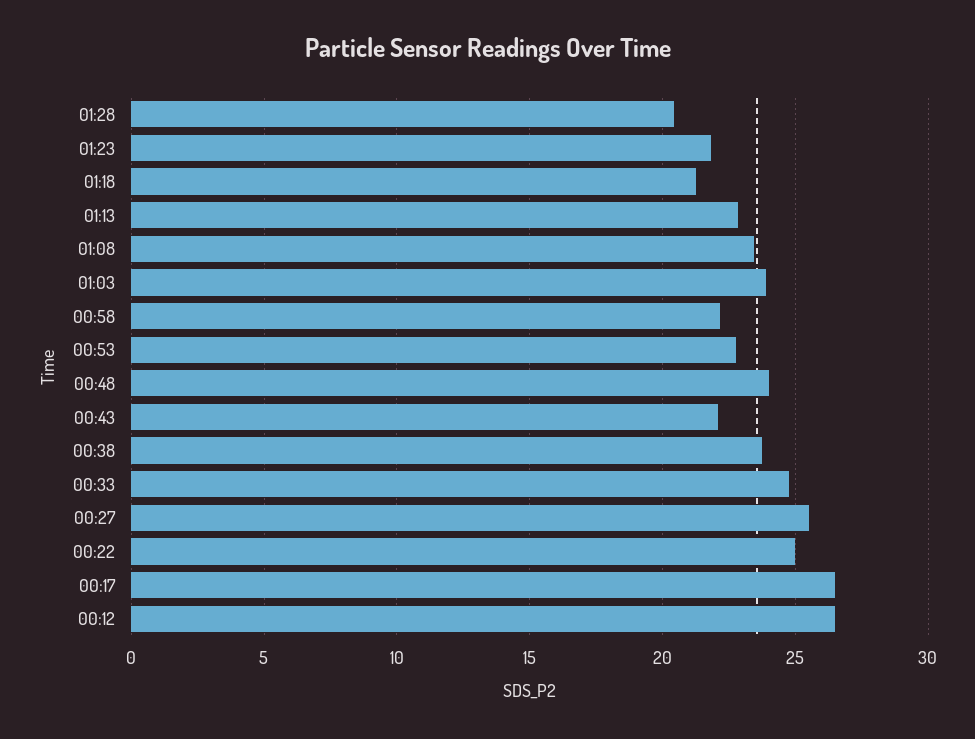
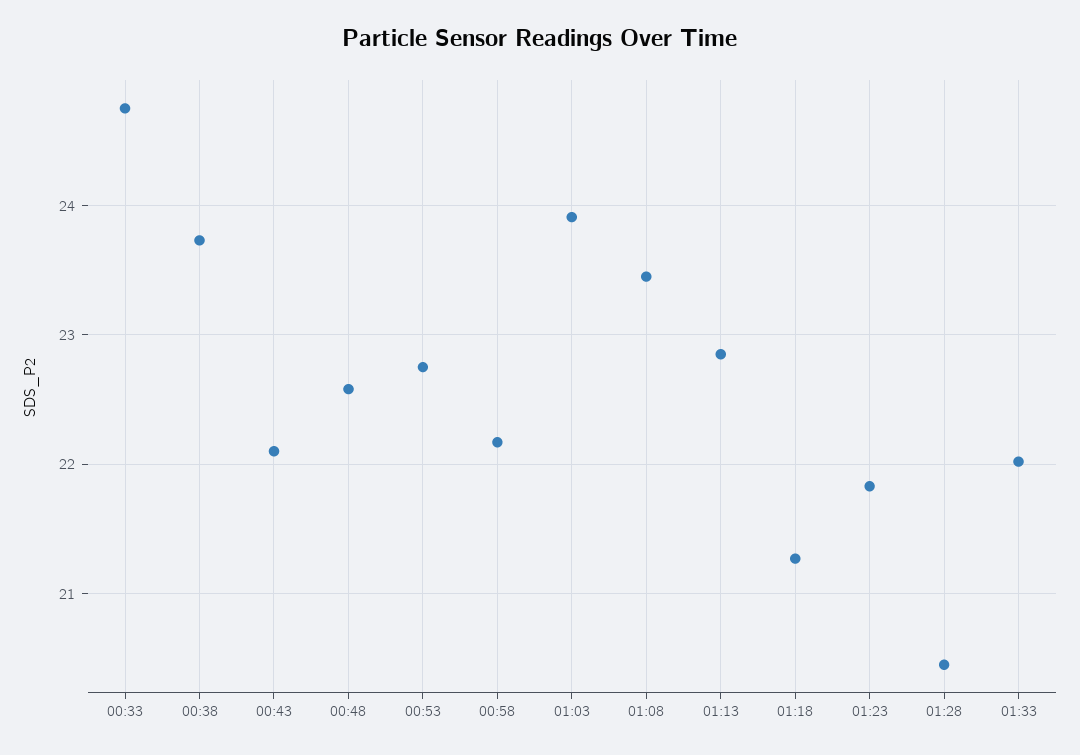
00:48: 24 -> 22.6
00:27: 25.5 -> none
00:22: 25 -> none
00:17: 26.5 -> none
00:12: 26.5 -> none
01:33: none -> 22

